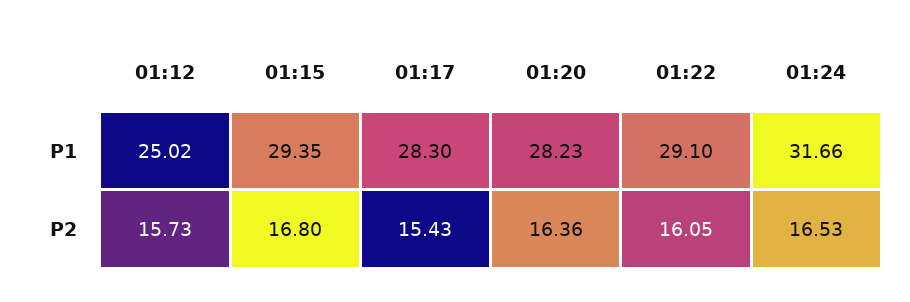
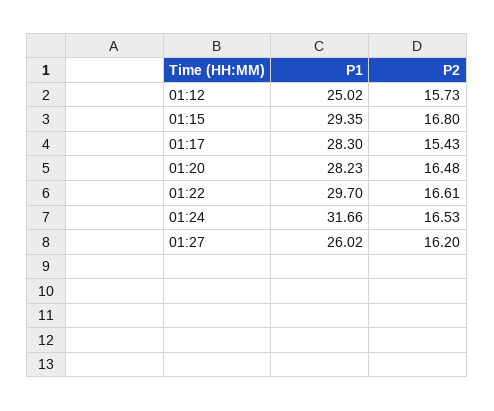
01:22, P1: 29.1 -> 29.7
01:20, P2: 16.36 -> 16.48
01:22, P2: 16.05 -> 16.61
01:27, P1: none -> 26.02
01:27, P2: none -> 16.2

